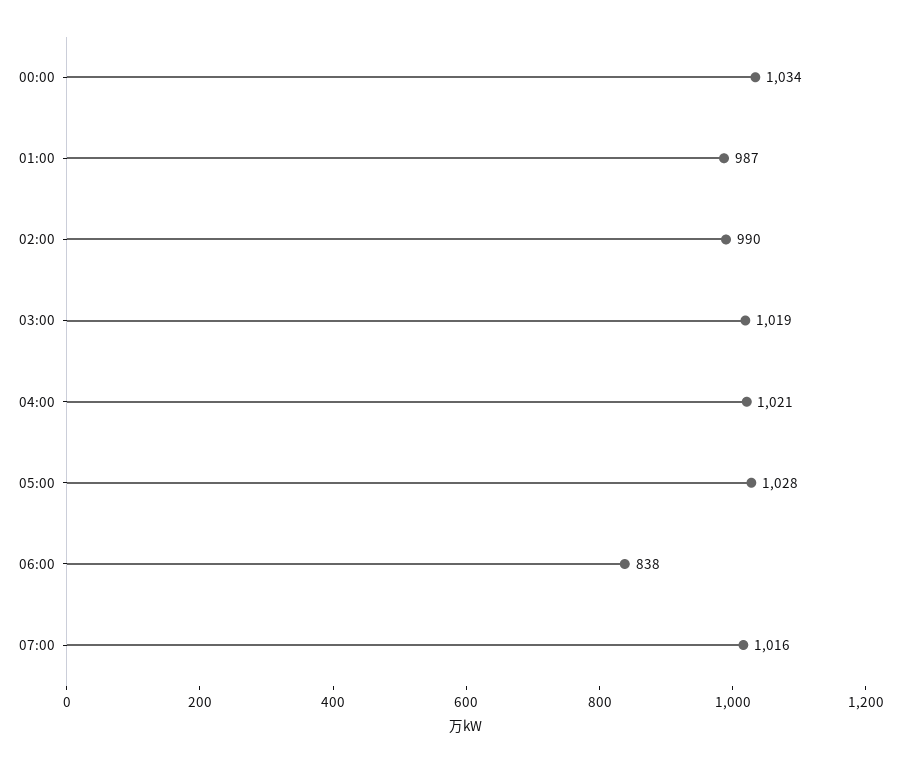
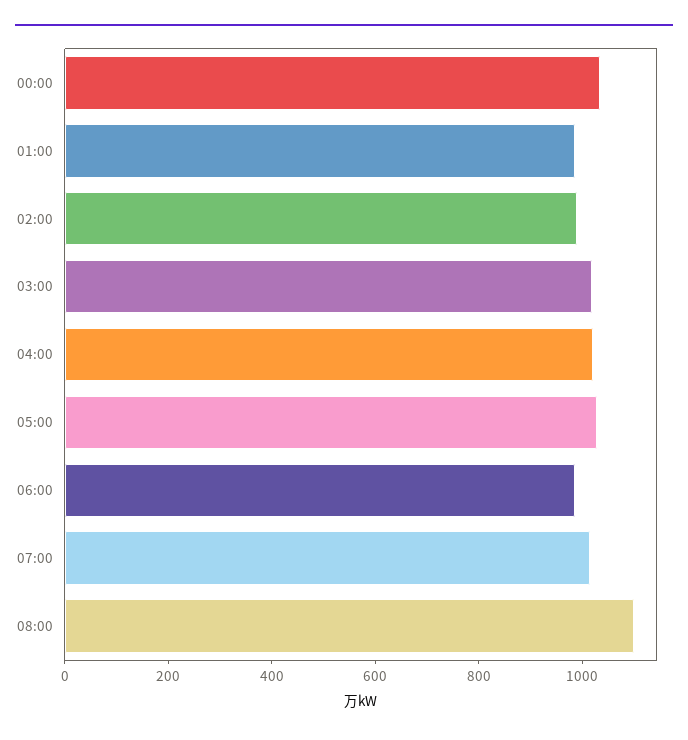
06:00: 838 -> 1000
08:00: none -> 1100

